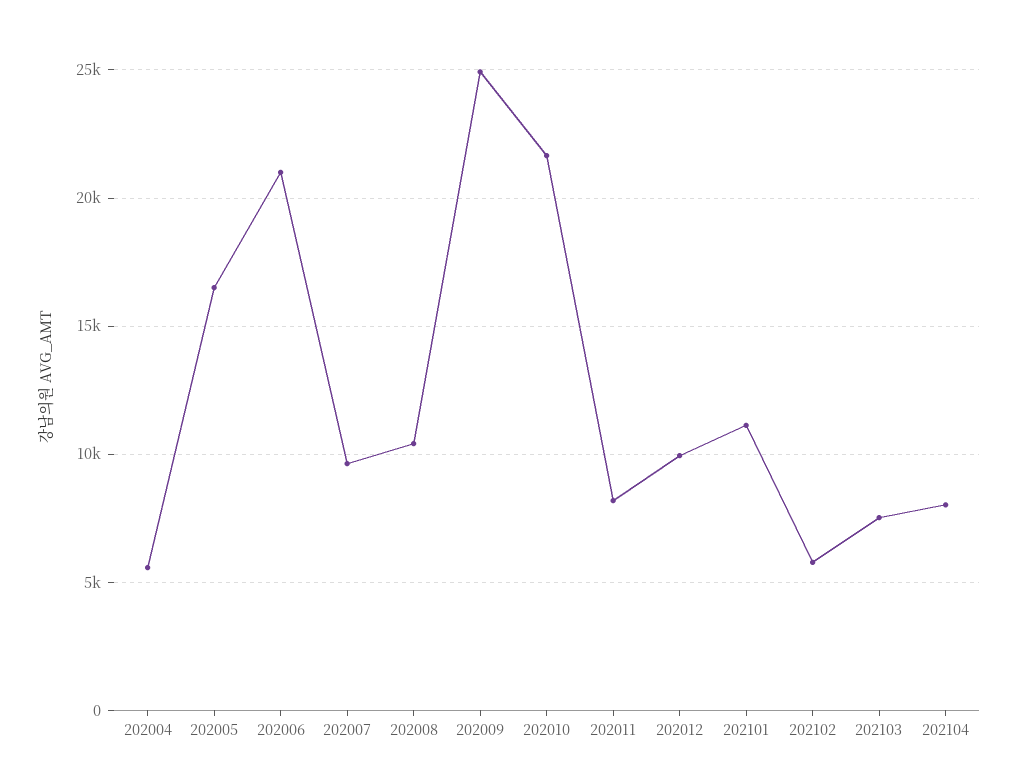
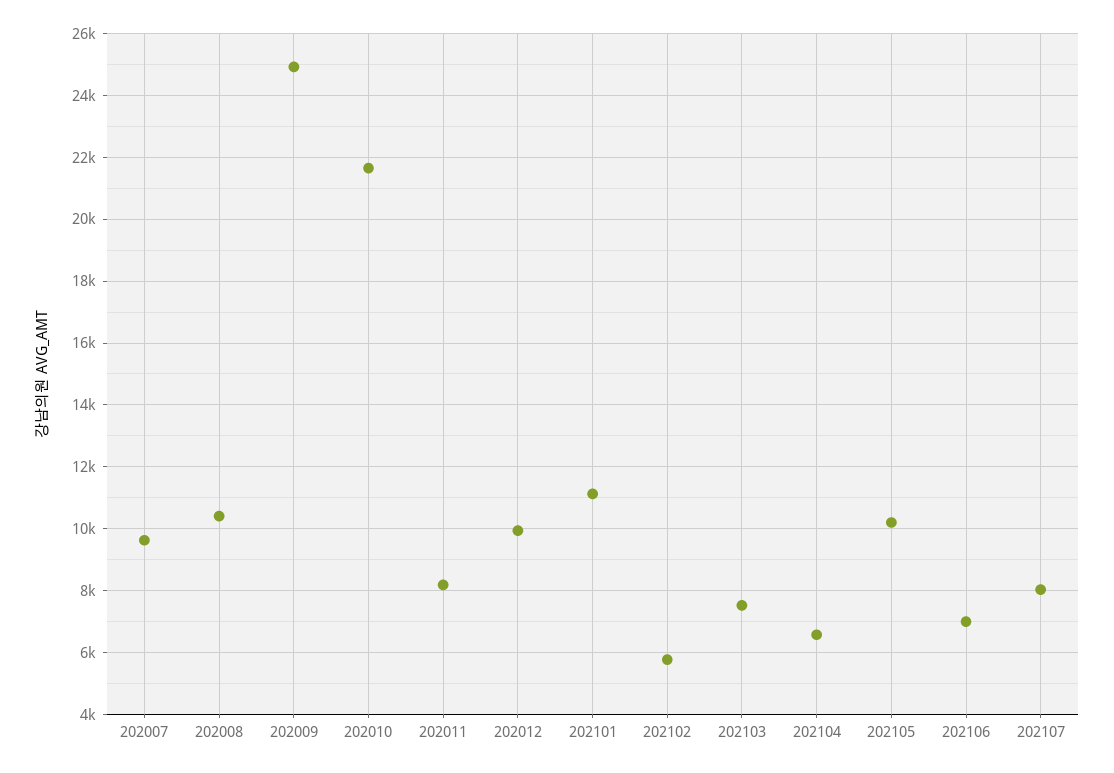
202004: 5500 -> none
202005: 16500 -> none
202006: 21000 -> none
202104: 8000 -> 6600
202105: none -> 10200
202106: none -> 7000
202107: none -> 8000

